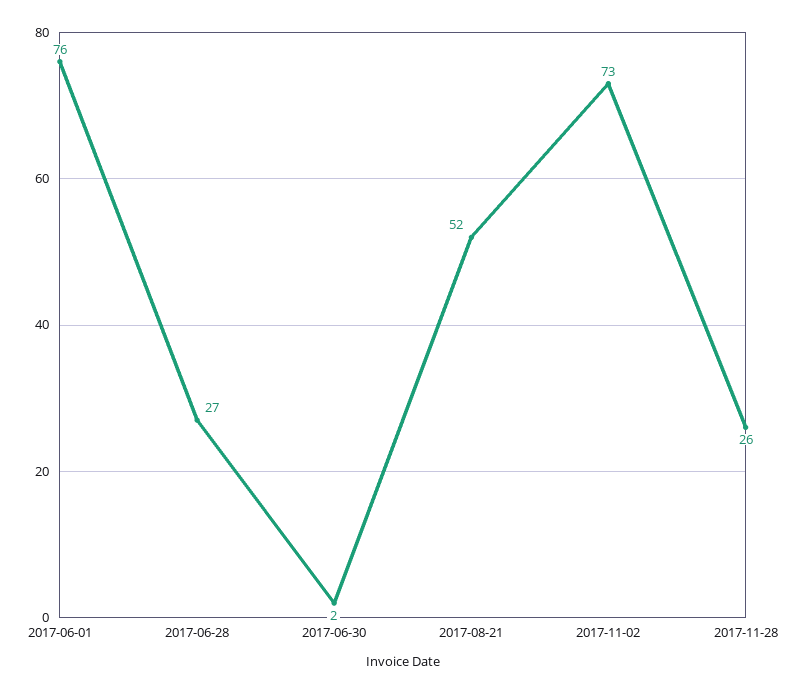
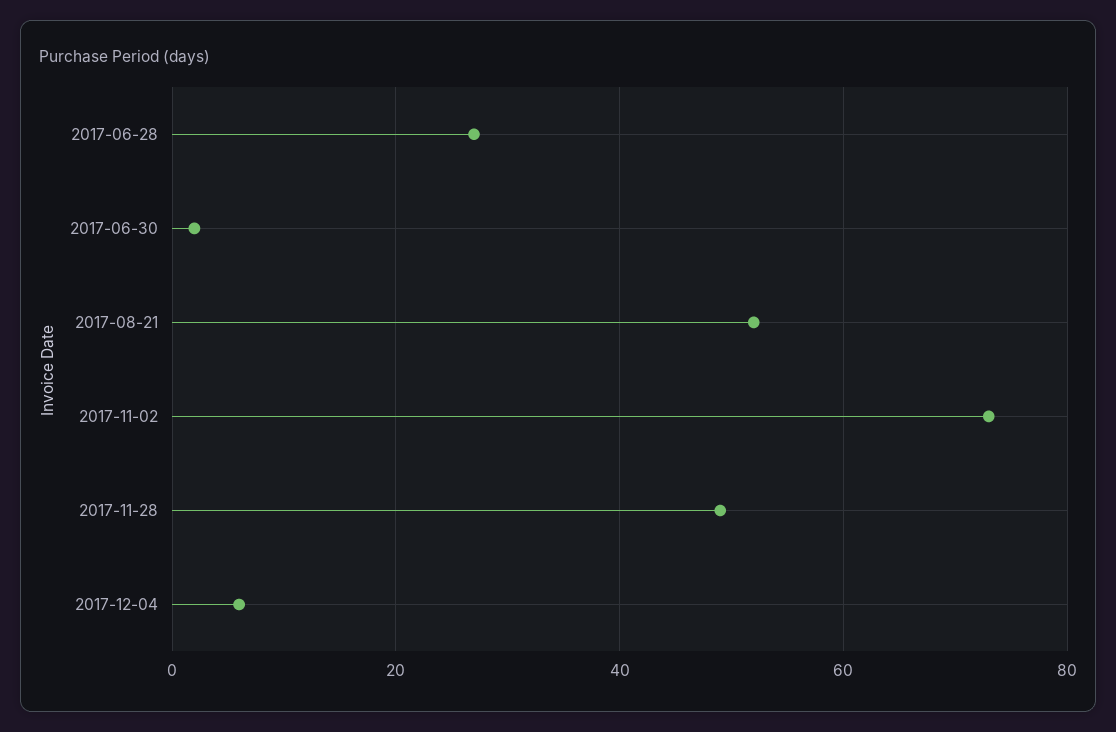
2017-06-01: 76 -> none
2017-11-28: 26 -> 50
2017-12-04: none -> 5

